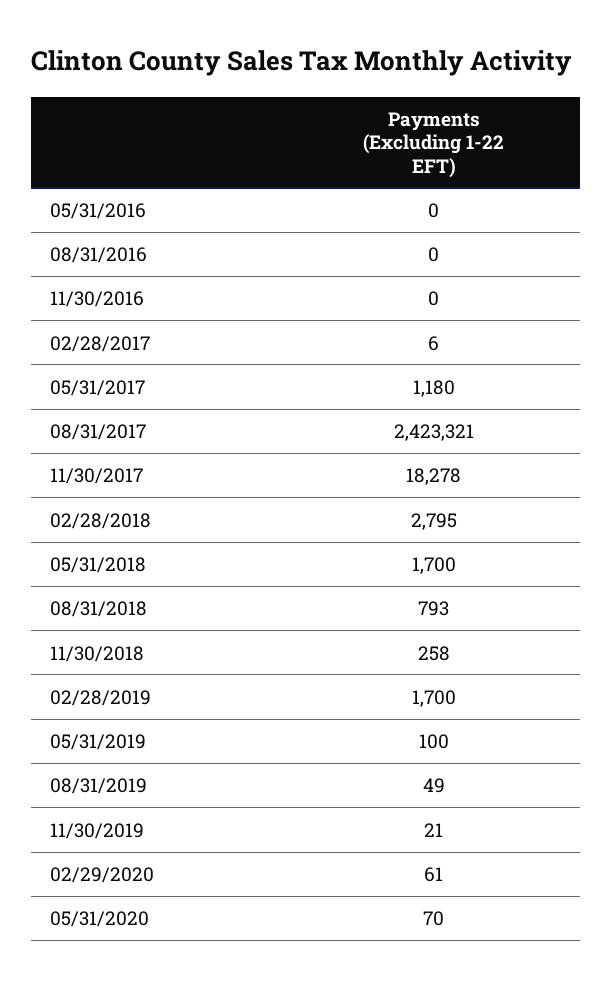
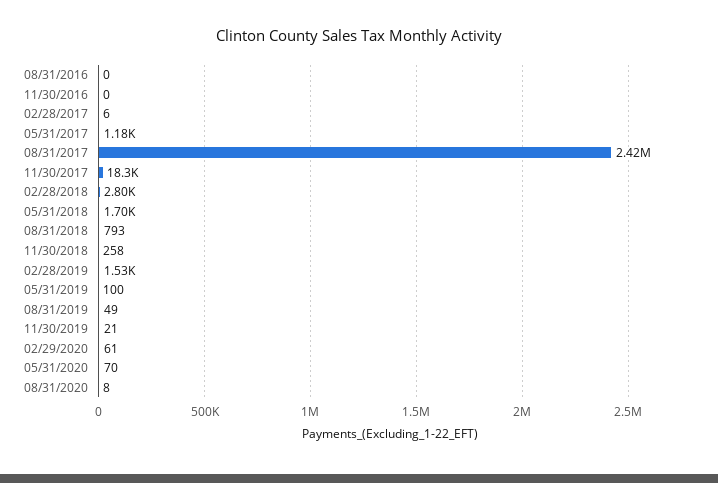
05/31/2016: 0 -> none
02/28/2019: 1700 -> 1530
08/31/2020: none -> 8

